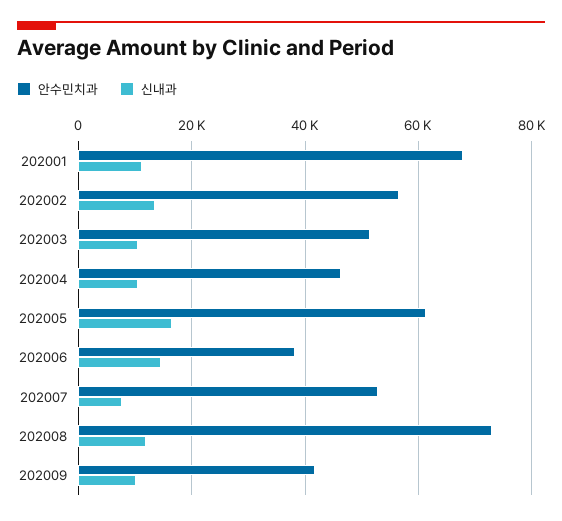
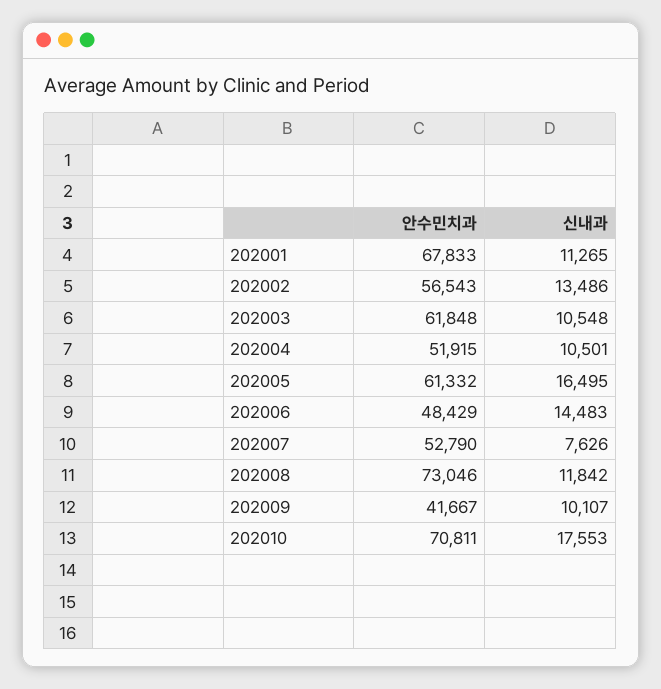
안수민치과, 202003: 52000 -> 61848
안수민치과, 202004: 46000 -> 51915
안수민치과, 202006: 38000 -> 48429
안수민치과, 202010: none -> 70811
신내과, 202010: none -> 17553

